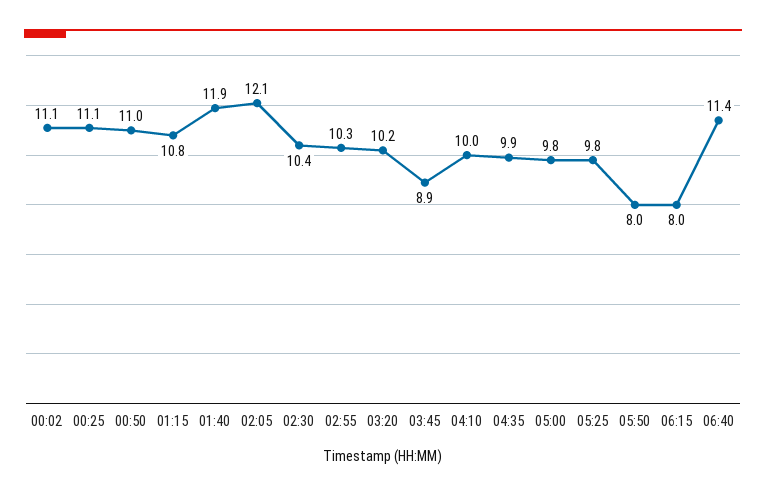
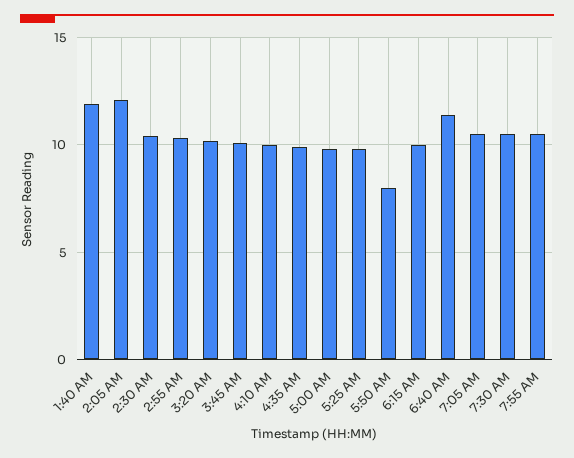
00:02: 11.1 -> none
00:25: 11.1 -> none
00:50: 11 -> none
01:15: 10.8 -> none
03:45: 8.9 -> 10
06:15: 8 -> 10
7:05 AM: none -> 10.5
7:30 AM: none -> 10.5
7:55 AM: none -> 10.5

